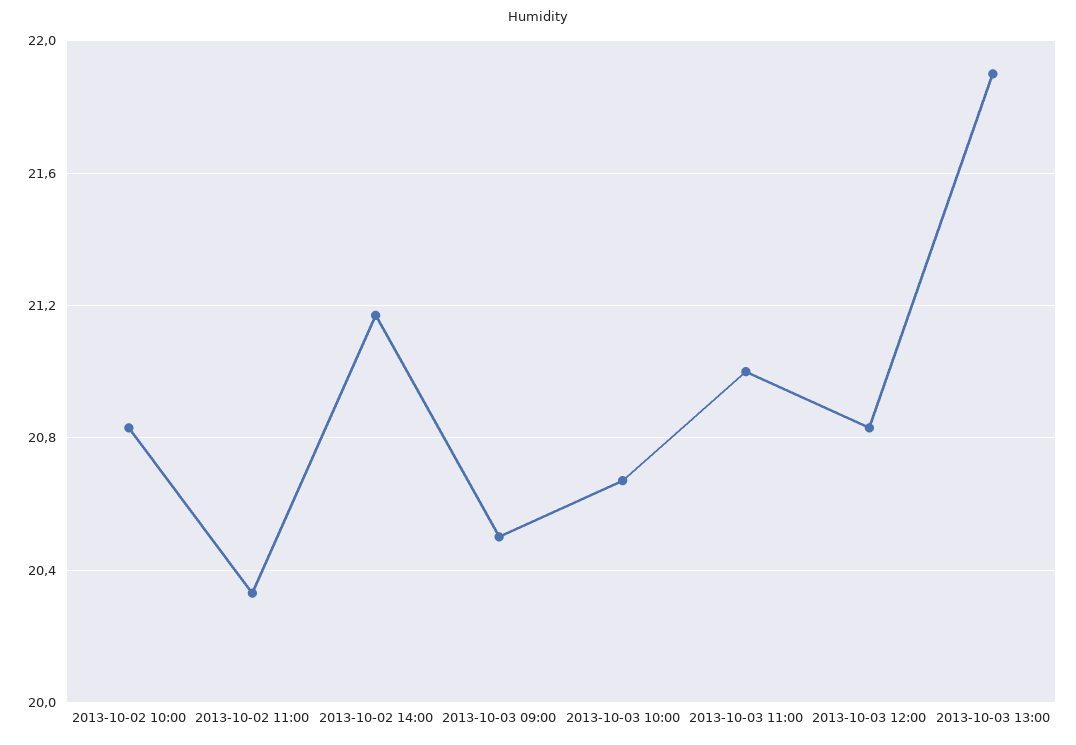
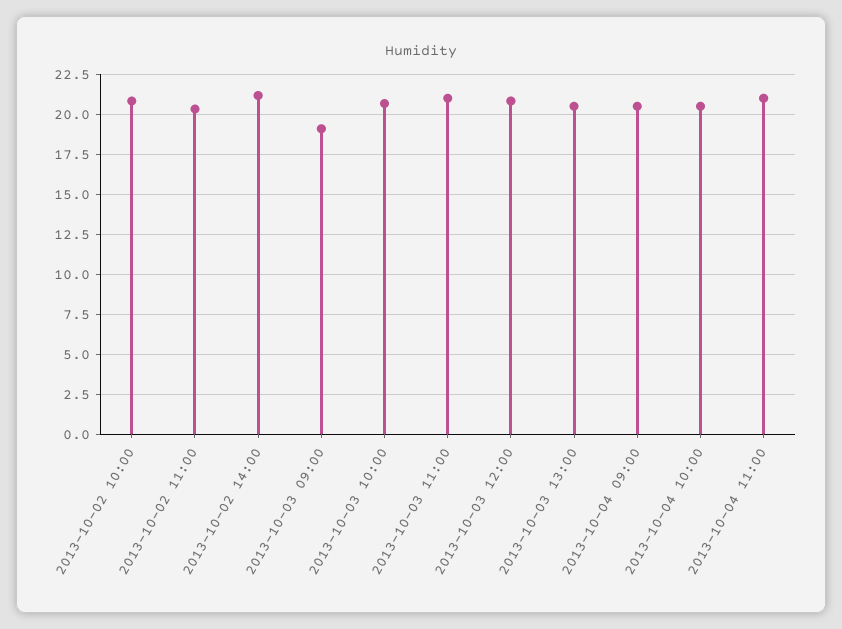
2013-10-03 09:00: 20.5 -> 19
2013-10-03 13:00: 21.9 -> 20.5
2013-10-04 09:00: none -> 20.5
2013-10-04 10:00: none -> 20.5
2013-10-04 11:00: none -> 21

